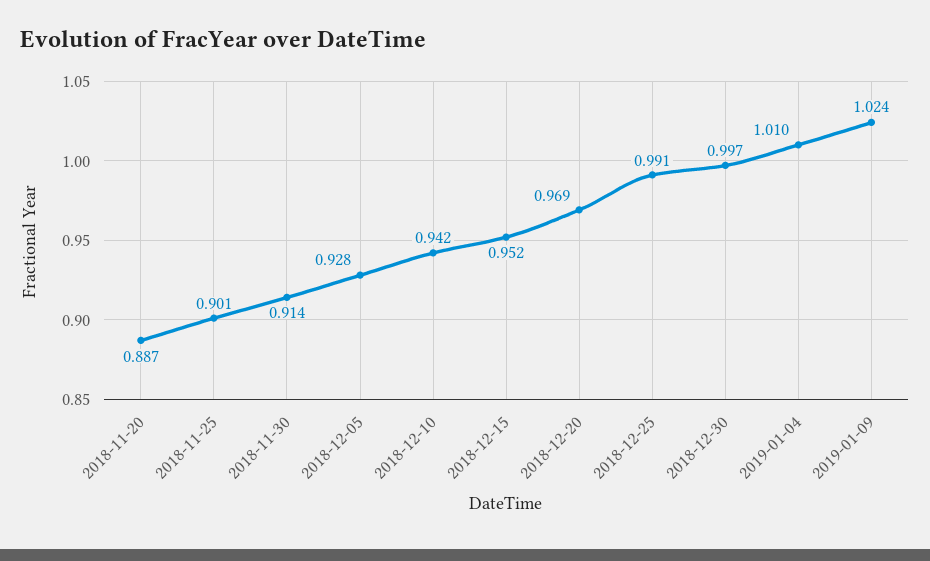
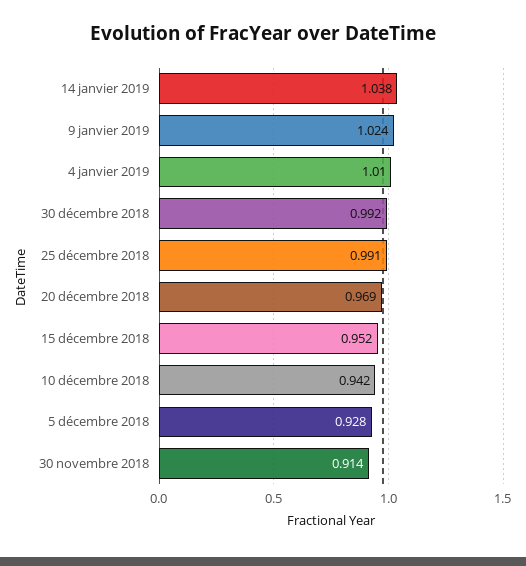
2018-11-20: 0.887 -> none
2018-11-25: 0.901 -> none
2018-12-30: 0.997 -> 0.992
14 janvier 2019: none -> 1.038

